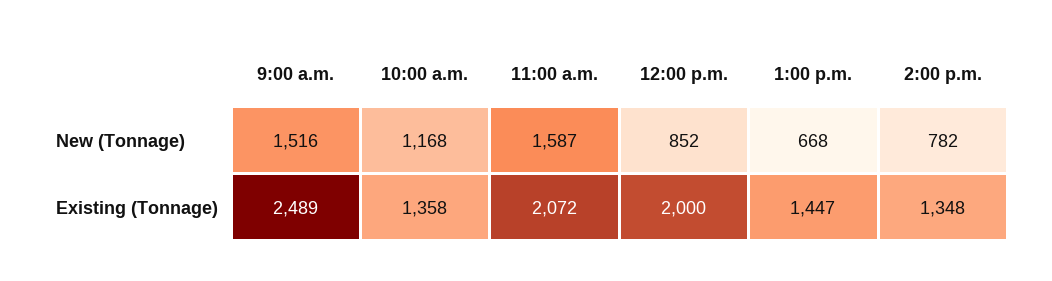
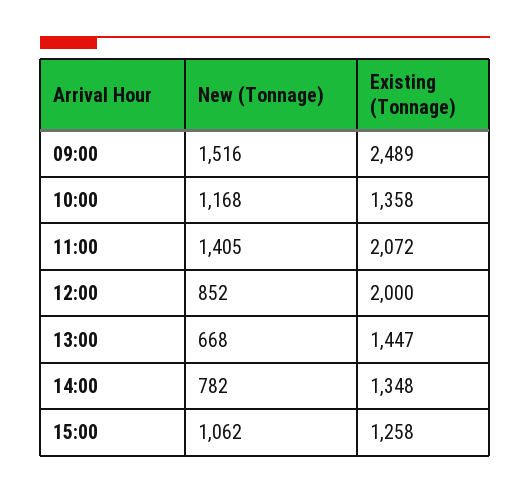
11:00 a.m., New (Tonnage): 1587 -> 1405
15:00, New (Tonnage): none -> 1062
15:00, Existing (Tonnage): none -> 1258

